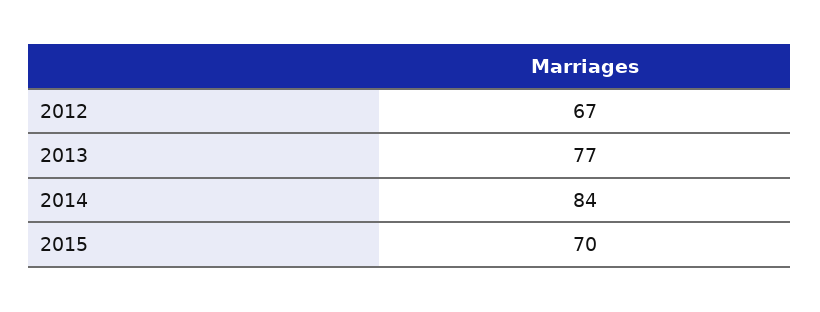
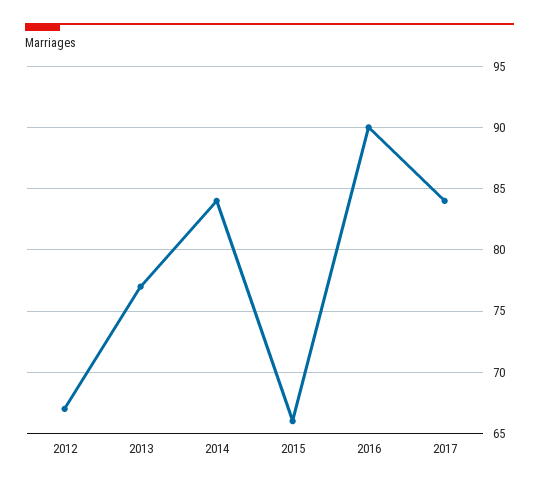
2015: 70 -> 66
2016: none -> 90
2017: none -> 84

